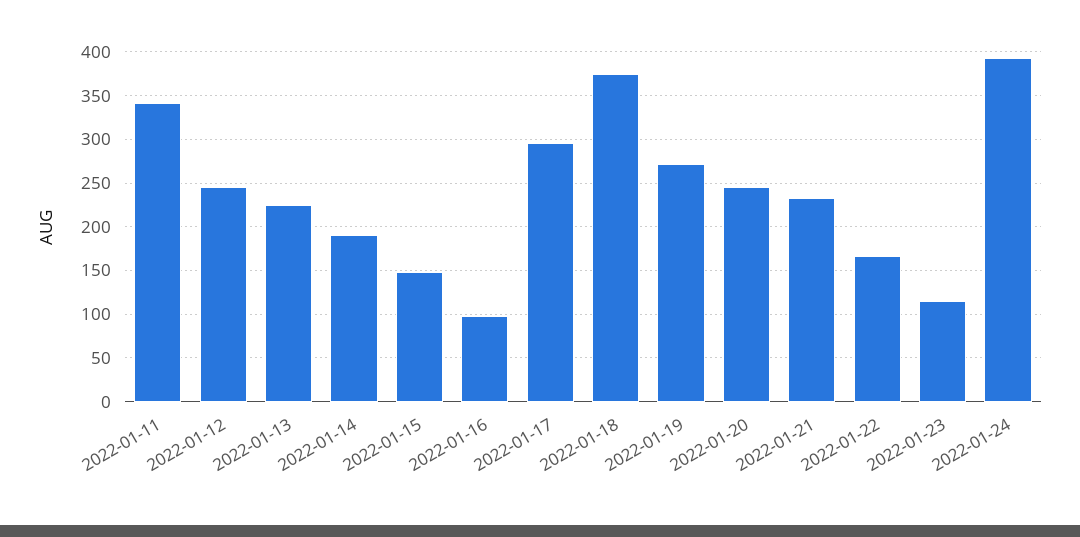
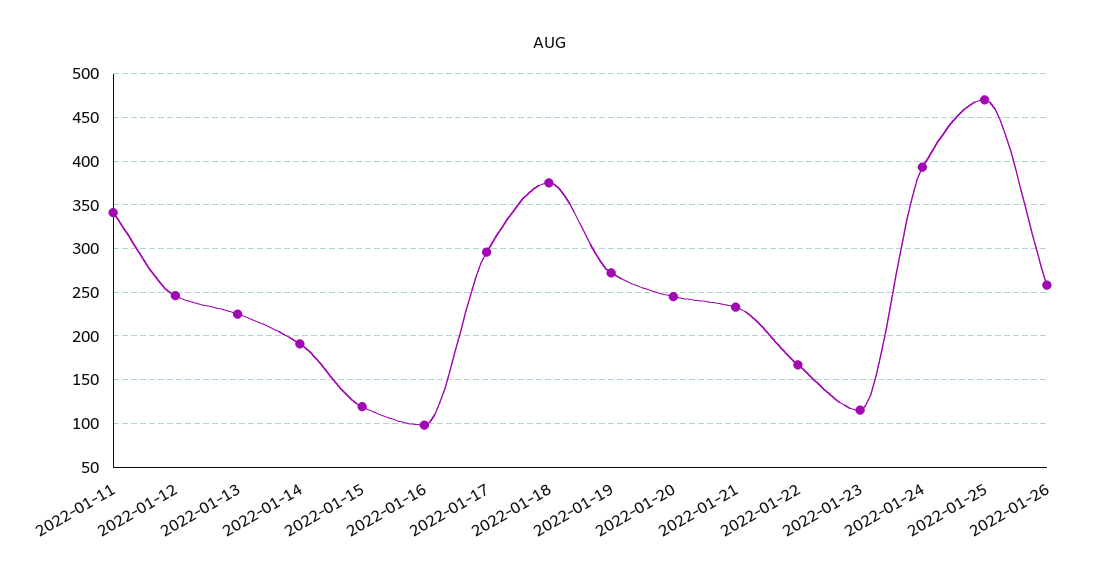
2022-01-15: 150 -> 120
2022-01-25: none -> 470
2022-01-26: none -> 260

